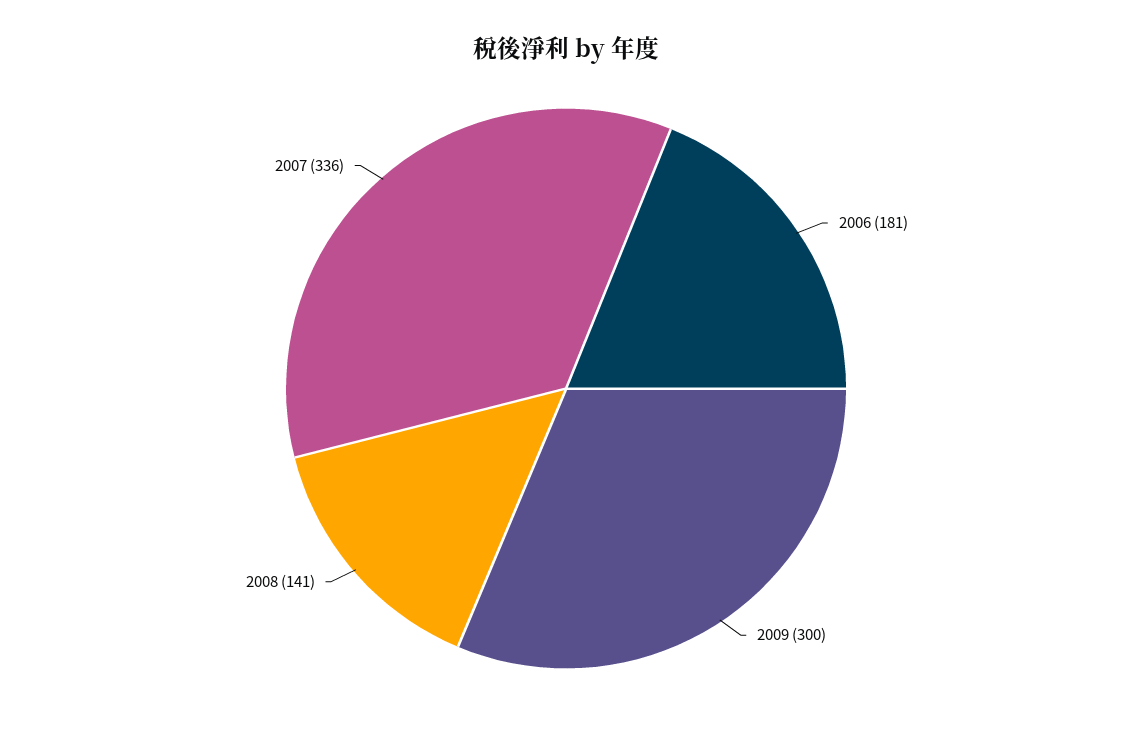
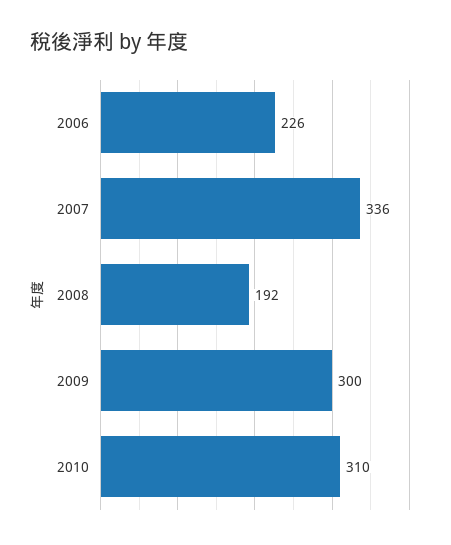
2006: 181 -> 226
2008: 141 -> 192
2010: none -> 310

